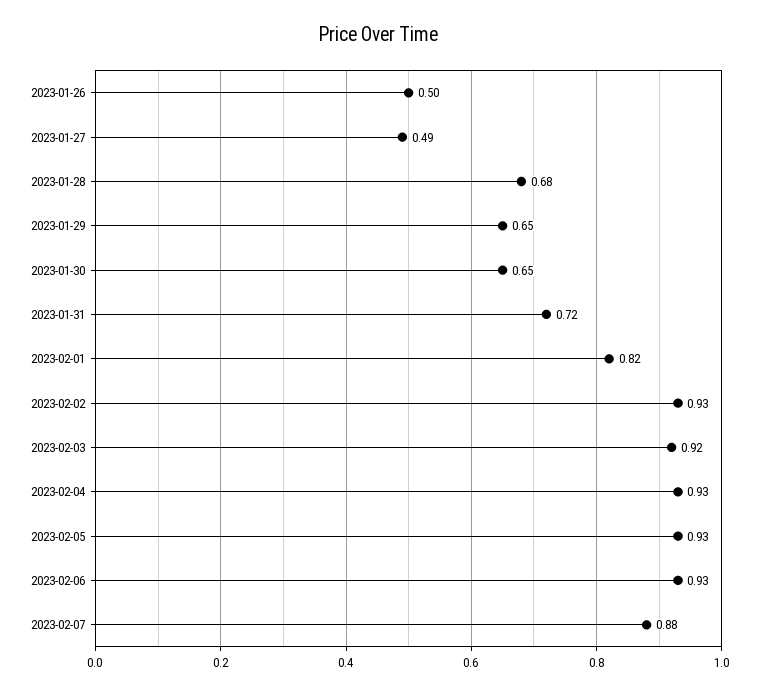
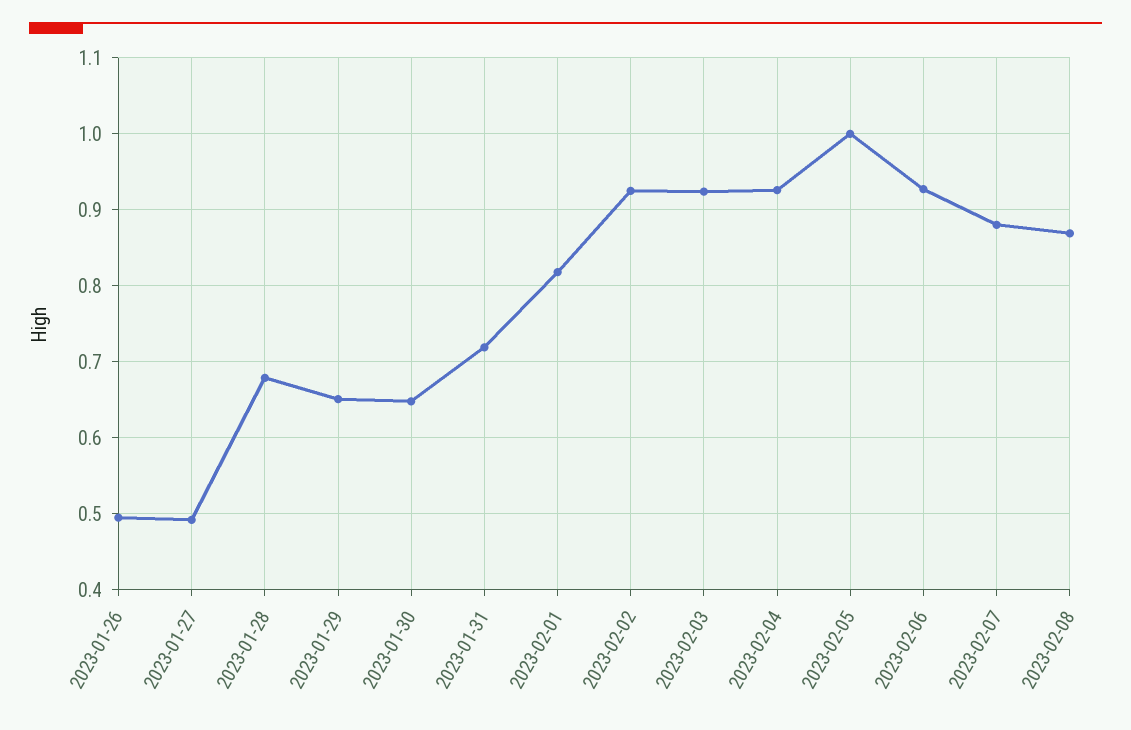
2023-02-05: 0.93 -> 1
2023-02-08: none -> 0.87

